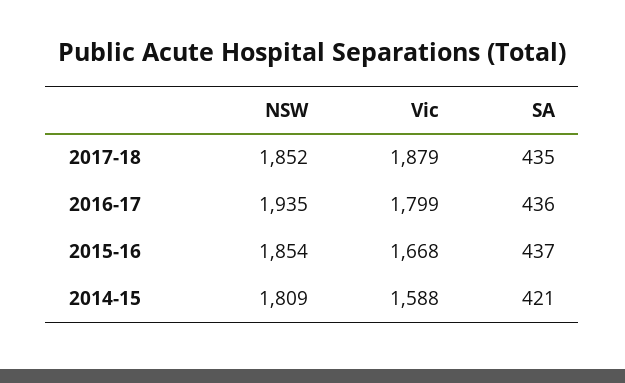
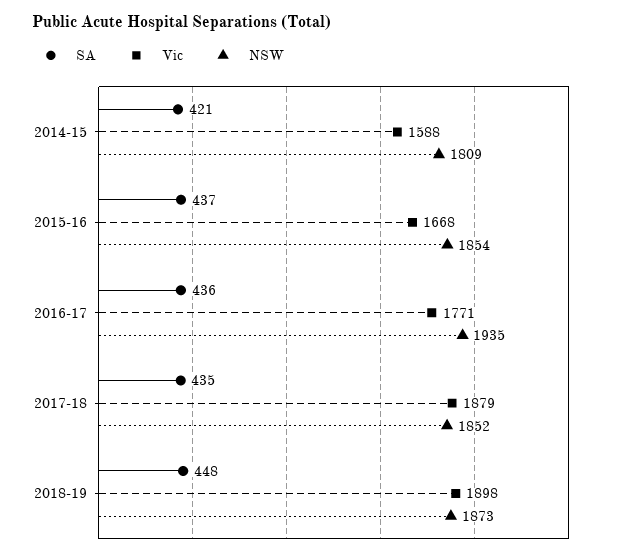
Vic, 2016-17: 1799 -> 1771
SA, 2018-19: none -> 448
Vic, 2018-19: none -> 1898
NSW, 2018-19: none -> 1873

